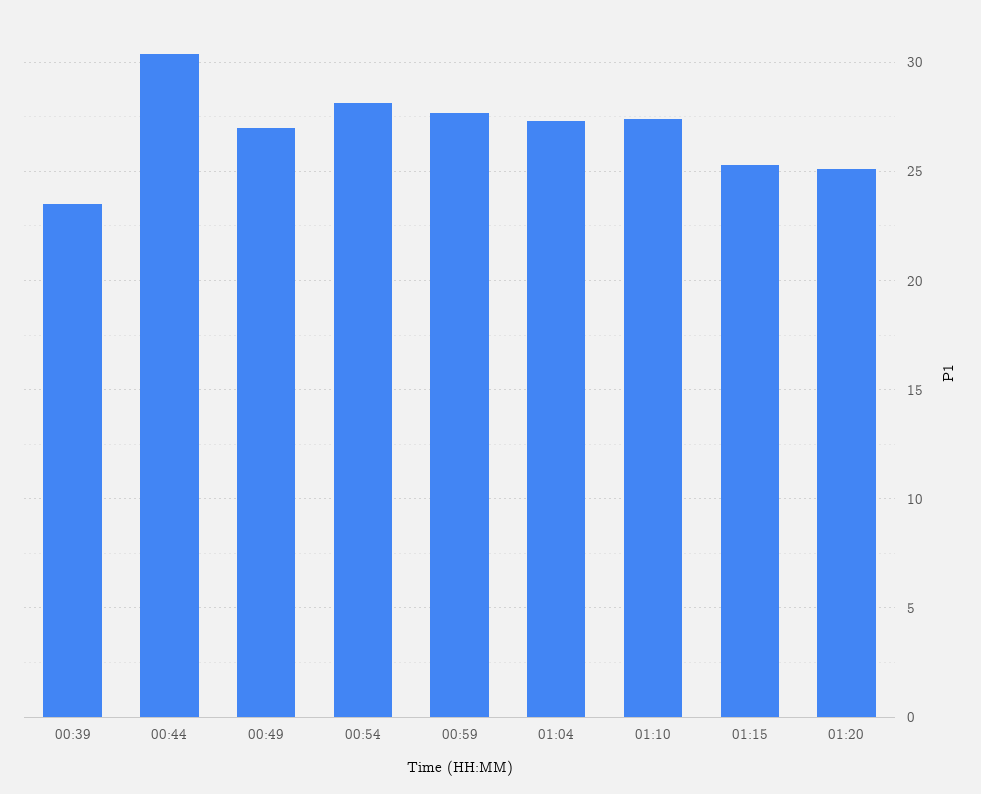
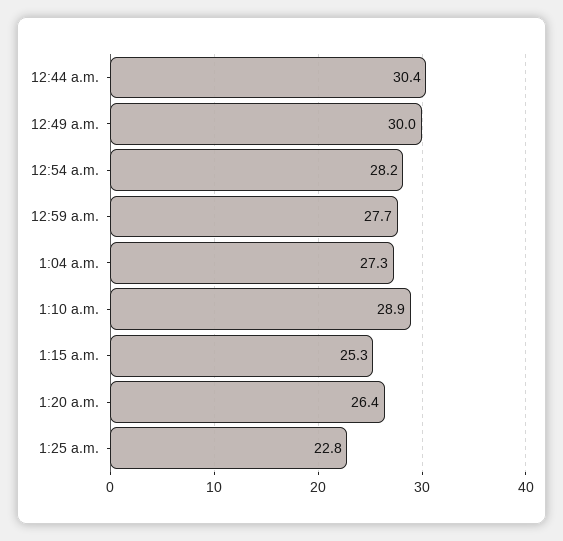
00:39: 23.5 -> none
00:49: 27 -> 30
01:10: 27.5 -> 28.9
01:20: 25 -> 26.4
1:25 a.m.: none -> 22.8

